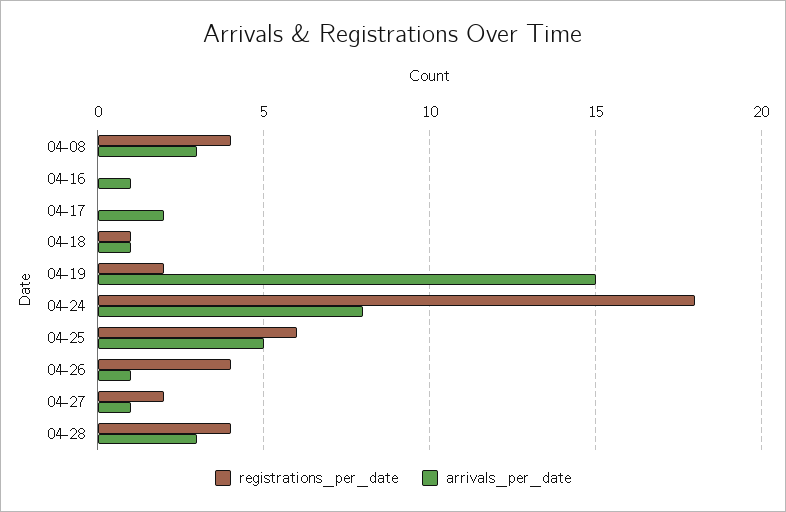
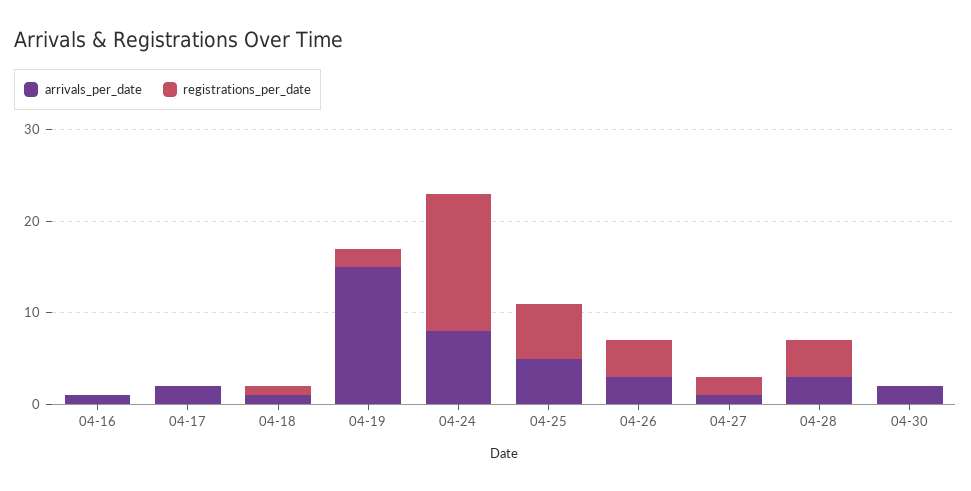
registrations_per_date, 04-08: 4 -> none
arrivals_per_date, 04-08: 3 -> none
registrations_per_date, 04-24: 18 -> 15
arrivals_per_date, 04-26: 1 -> 3
arrivals_per_date, 04-30: none -> 2
registrations_per_date, 04-30: none -> 0

